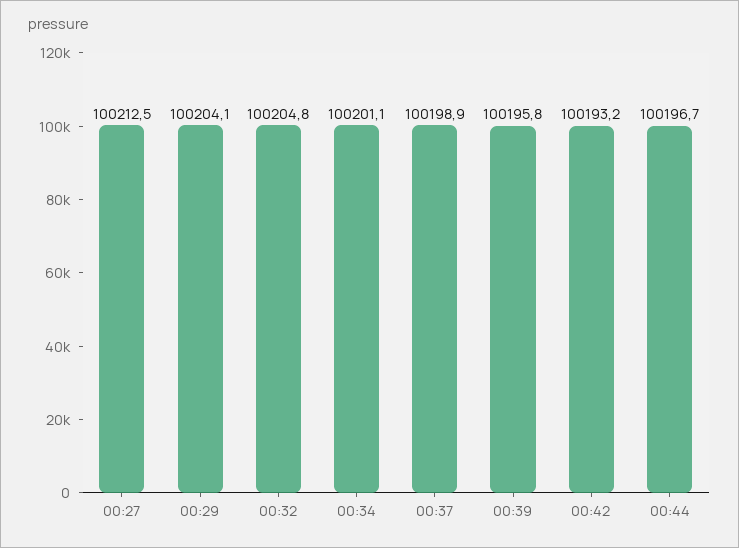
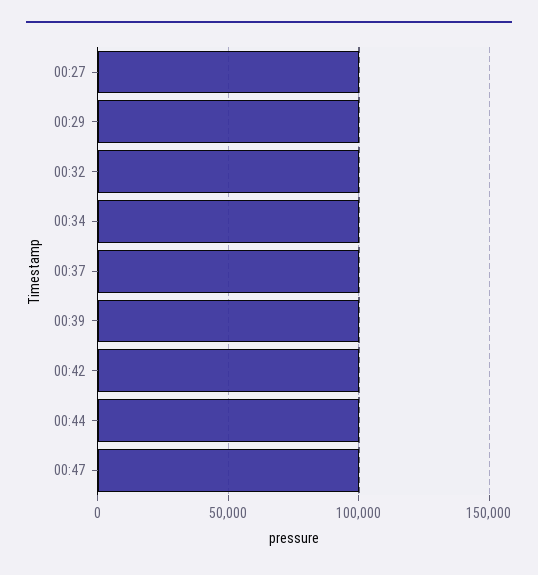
00:47: none -> 100000

